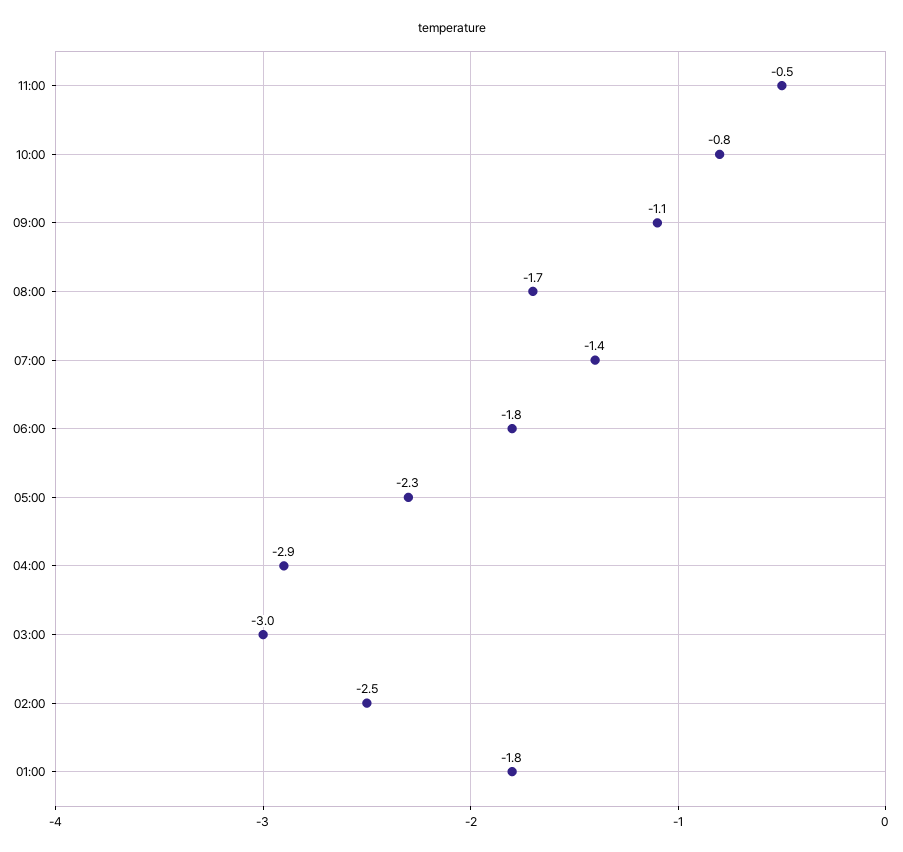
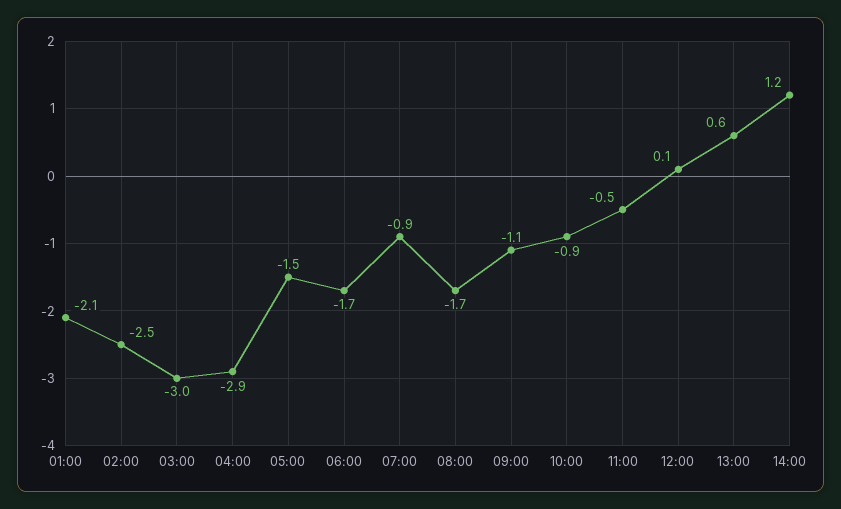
10:00: -0.8 -> -0.9
07:00: -1.4 -> -0.9
06:00: -1.8 -> -1.7
05:00: -2.3 -> -1.5
01:00: -1.8 -> -2.1
12:00: none -> 0.1
13:00: none -> 0.6
14:00: none -> 1.2

